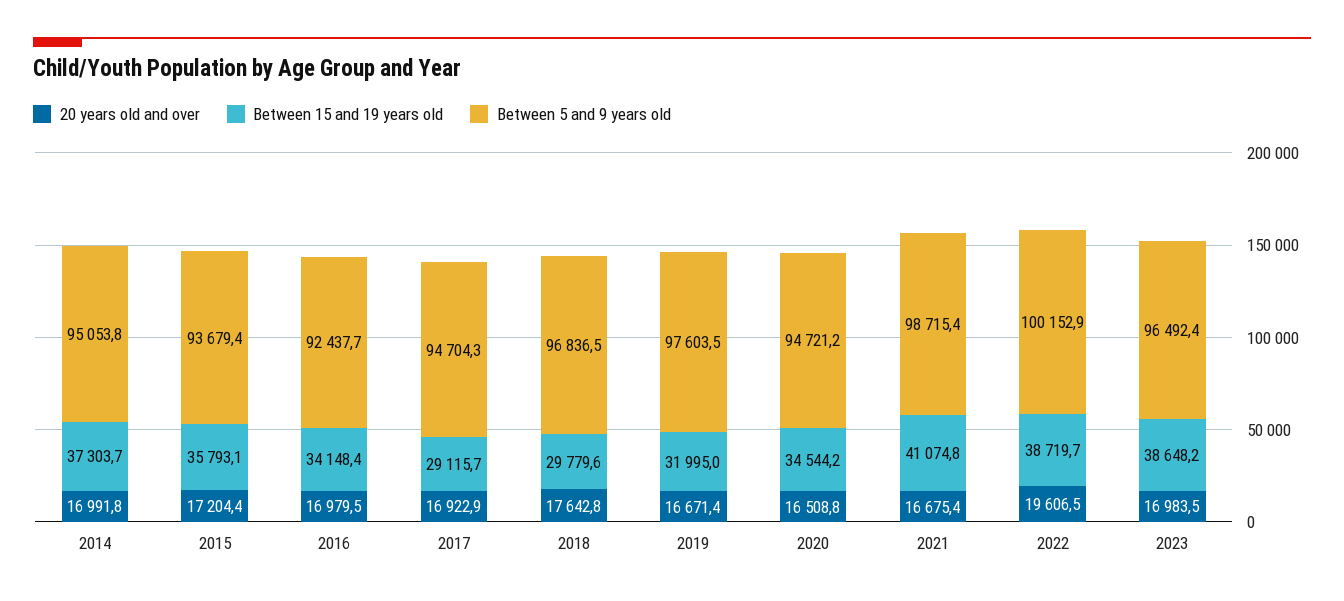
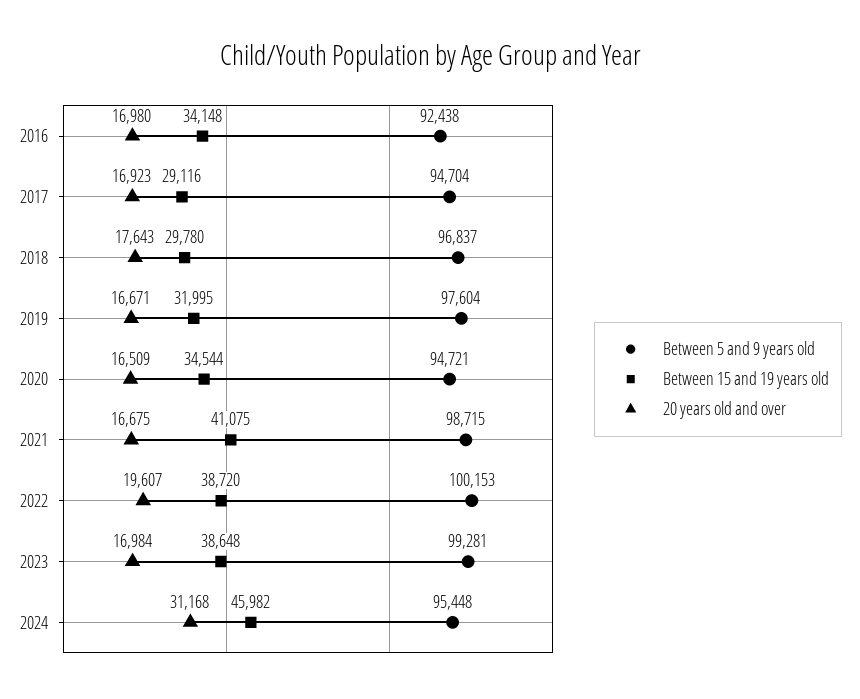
20 years old and over, 2014: 16991.8 -> none
Between 15 and 19 years old, 2014: 37303.7 -> none
Between 5 and 9 years old, 2014: 95053.8 -> none
20 years old and over, 2015: 17204.4 -> none
Between 15 and 19 years old, 2015: 35793.1 -> none
Between 5 and 9 years old, 2015: 93679.4 -> none
Between 5 and 9 years old, 2023: 96492.4 -> 99281
Between 5 and 9 years old, 2024: none -> 95448
Between 15 and 19 years old, 2024: none -> 45982
20 years old and over, 2024: none -> 31168

